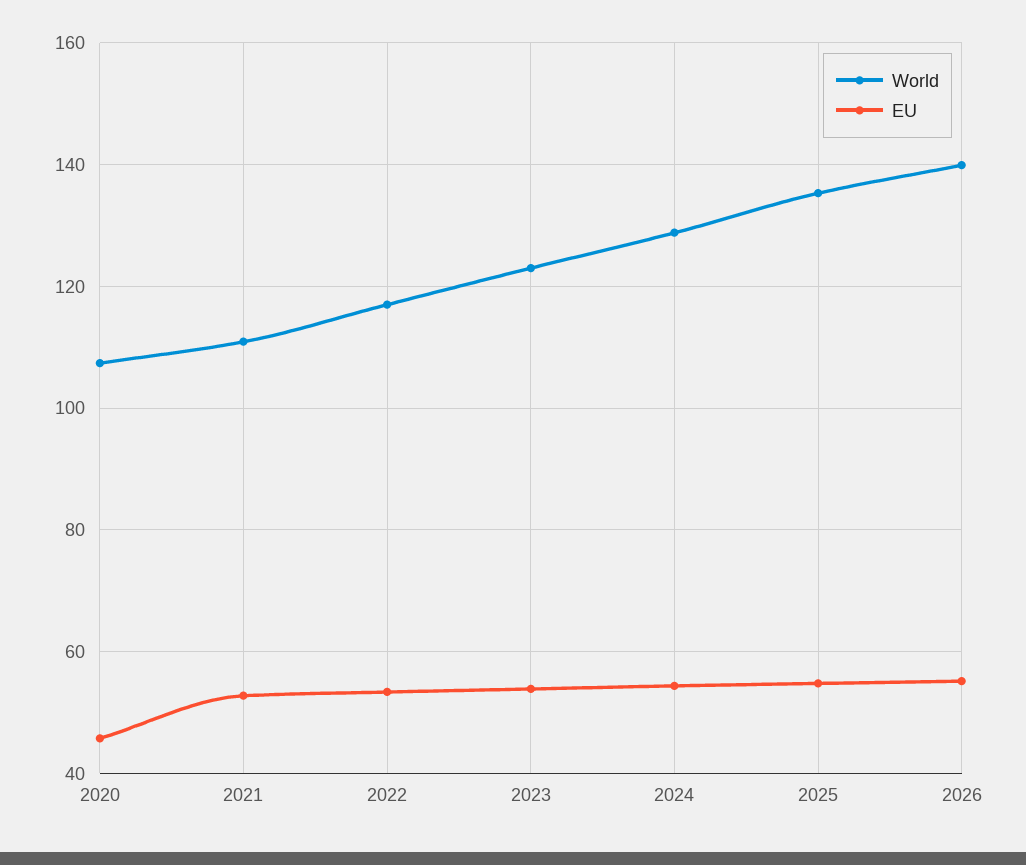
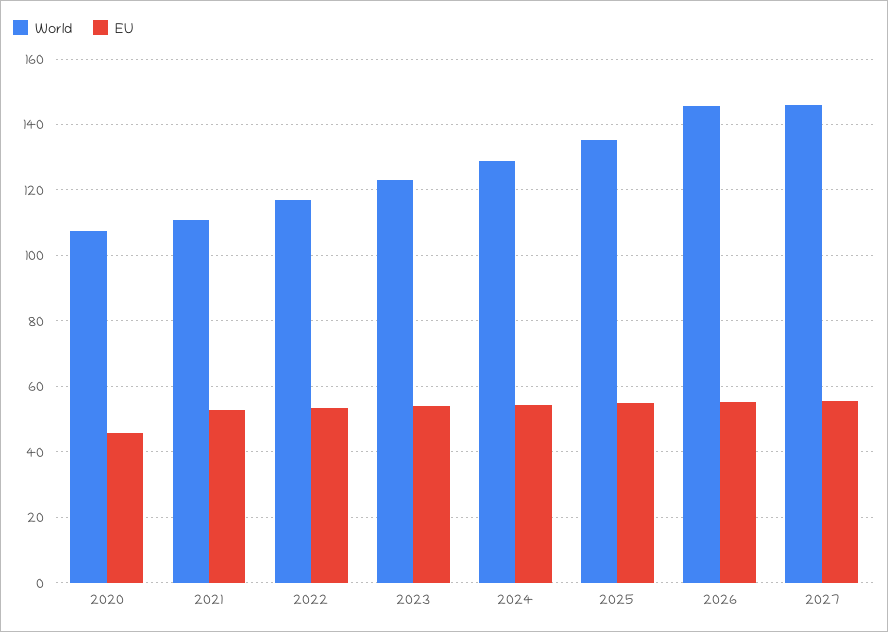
World, 2026: 140 -> 146
World, 2027: none -> 146
EU, 2027: none -> 56

